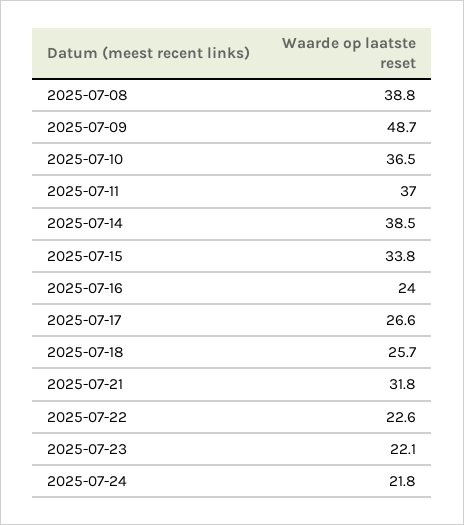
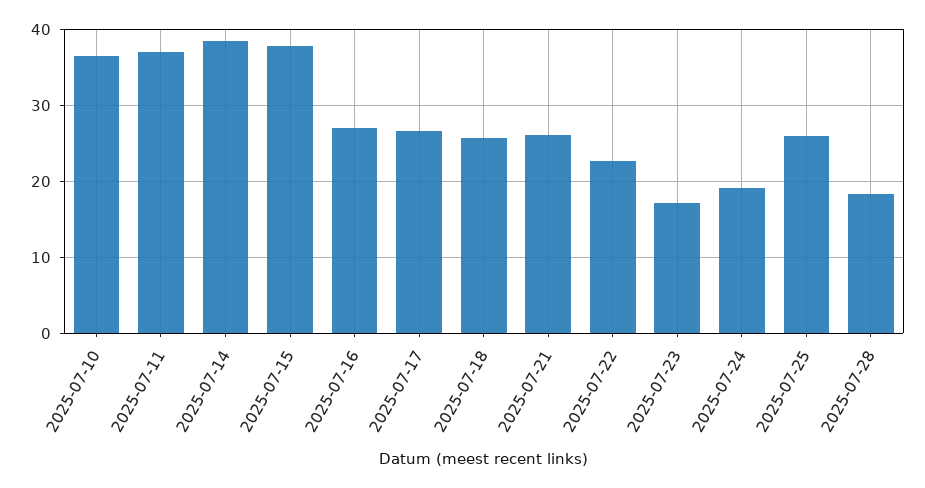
2025-07-08: 38.8 -> none
2025-07-09: 48.7 -> none
2025-07-15: 33.8 -> 38
2025-07-16: 24 -> 27
2025-07-21: 31.8 -> 26
2025-07-23: 22.1 -> 17
2025-07-24: 21.8 -> 19
2025-07-25: none -> 26
2025-07-28: none -> 18

